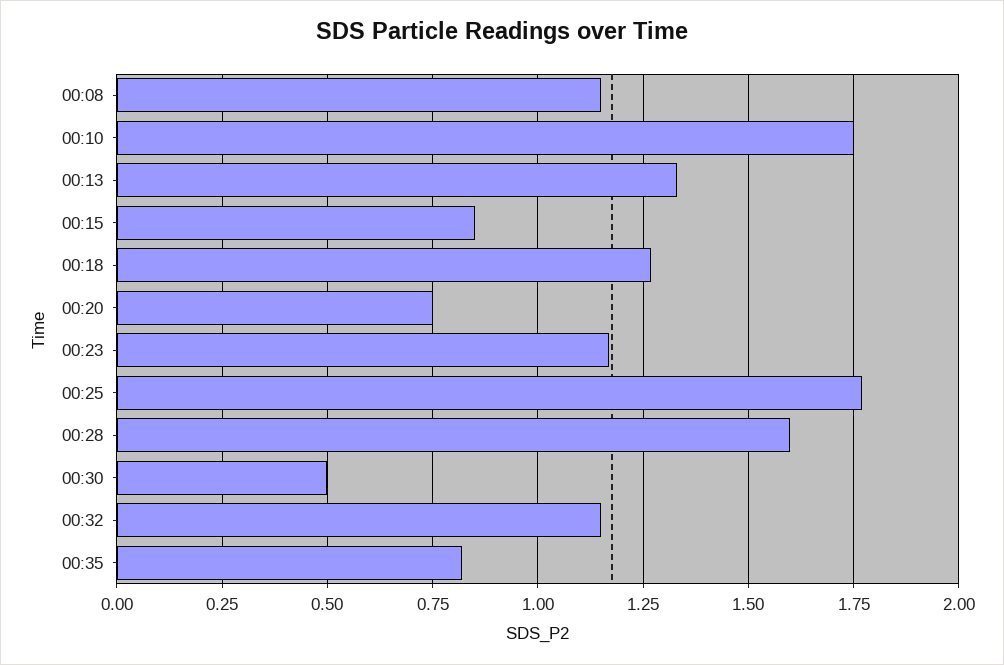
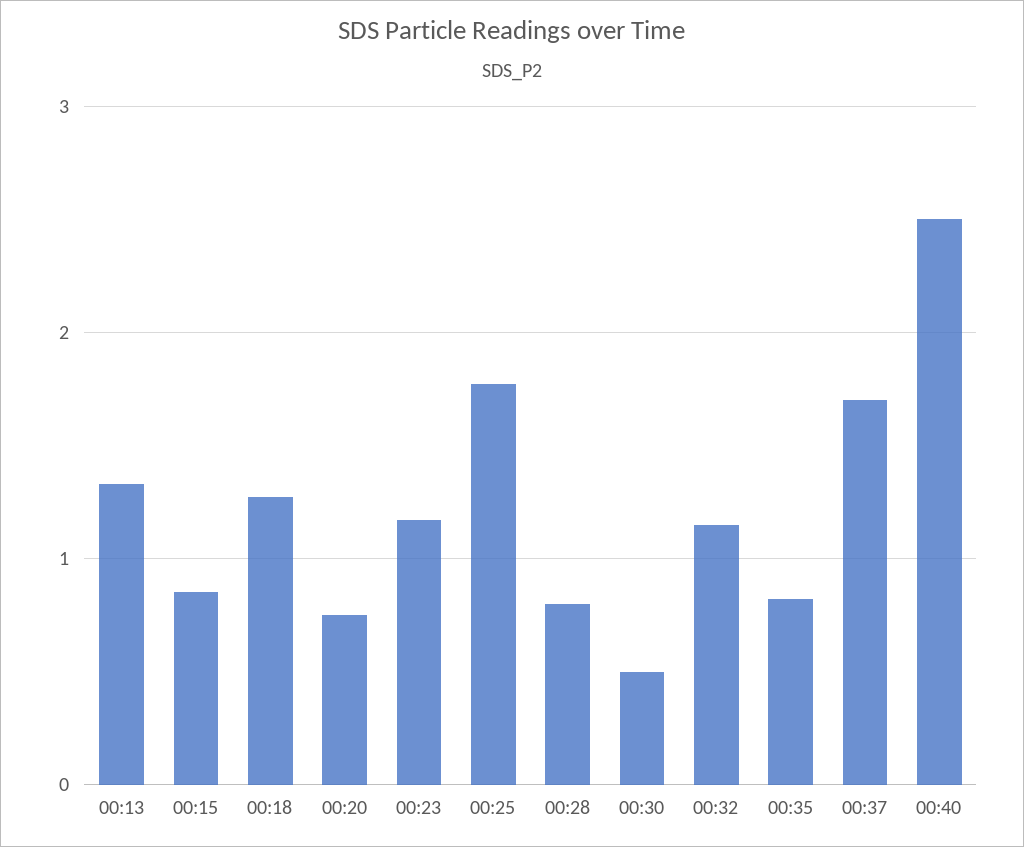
00:08: 1.15 -> none
00:10: 1.75 -> none
00:28: 1.6 -> 0.8
00:37: none -> 1.7
00:40: none -> 2.5

